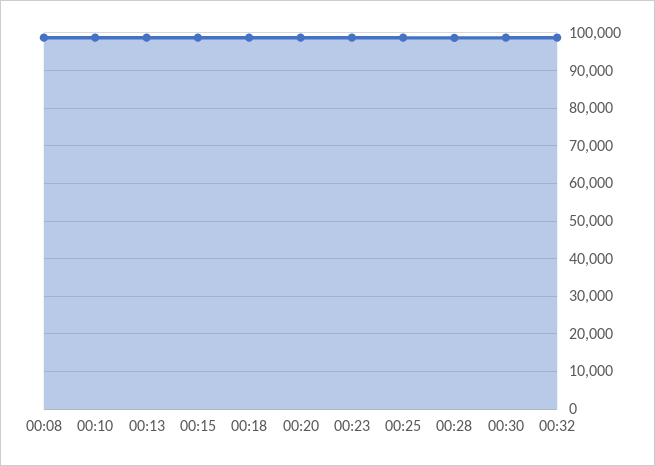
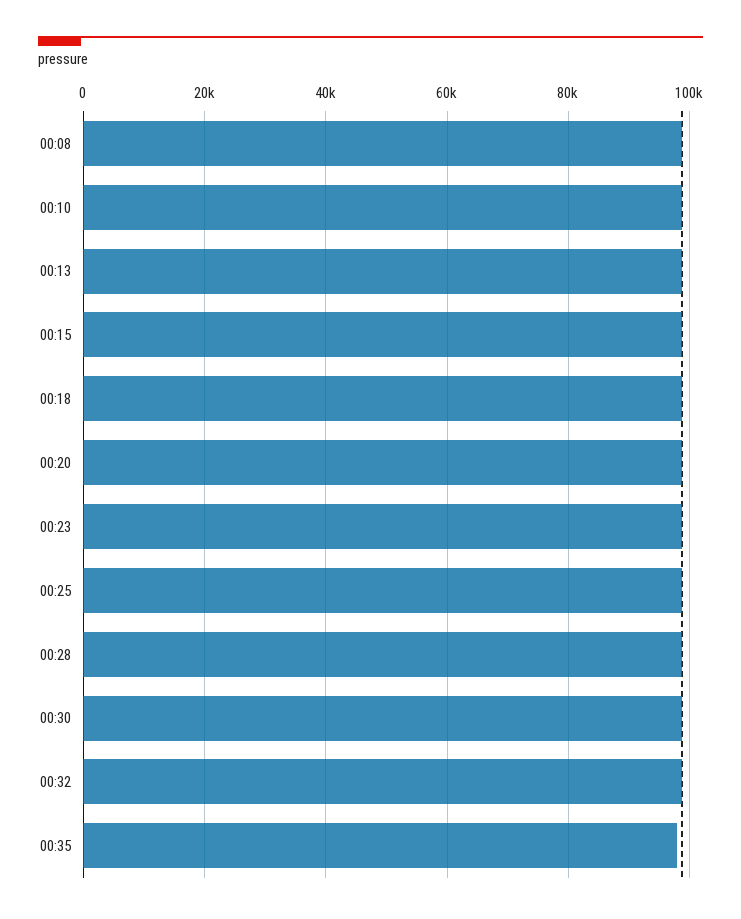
00:35: none -> 98000

